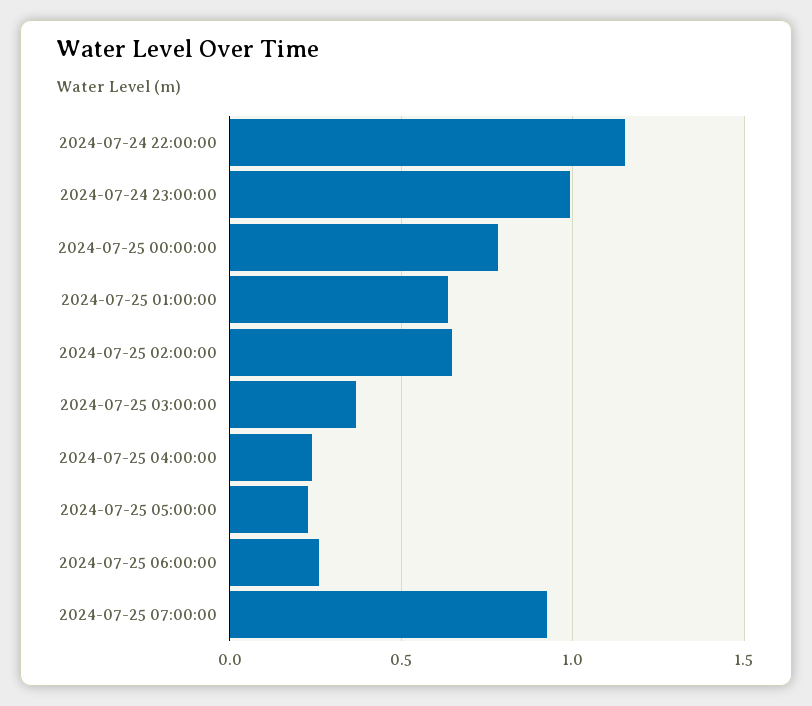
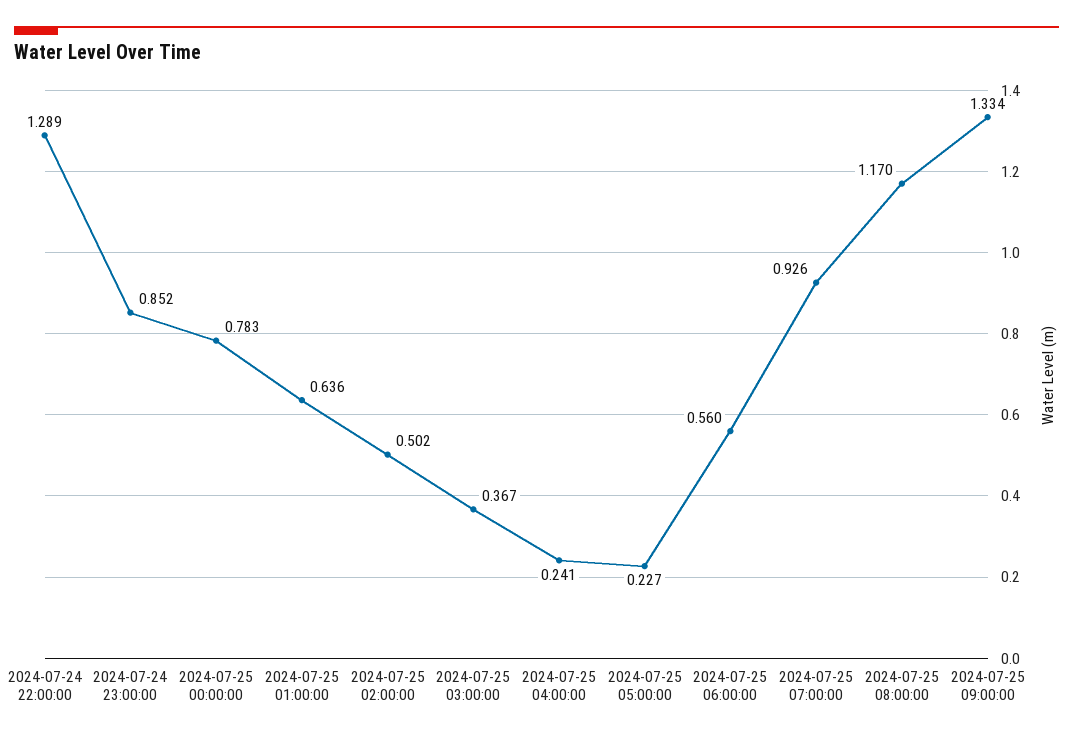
2024-07-24 22:00:00: 1.15 -> 1.289
2024-07-24 23:00:00: 1 -> 0.852
2024-07-25 02:00:00: 0.65 -> 0.502
2024-07-25 06:00:00: 0.25 -> 0.56
2024-07-25 08:00:00: none -> 1.17
2024-07-25 09:00:00: none -> 1.334

